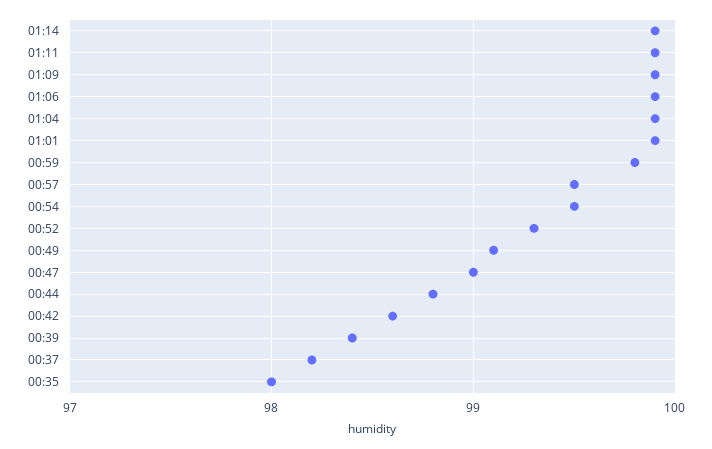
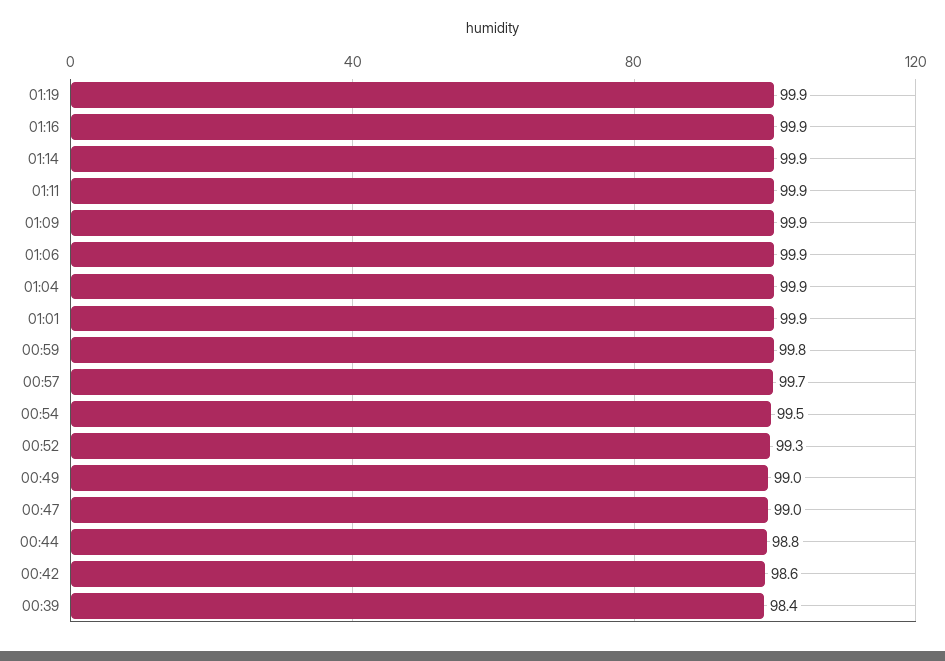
00:57: 99.5 -> 99.7
00:49: 99.1 -> 99
00:37: 98.2 -> none
00:35: 98 -> none
01:19: none -> 99.9
01:16: none -> 99.9

